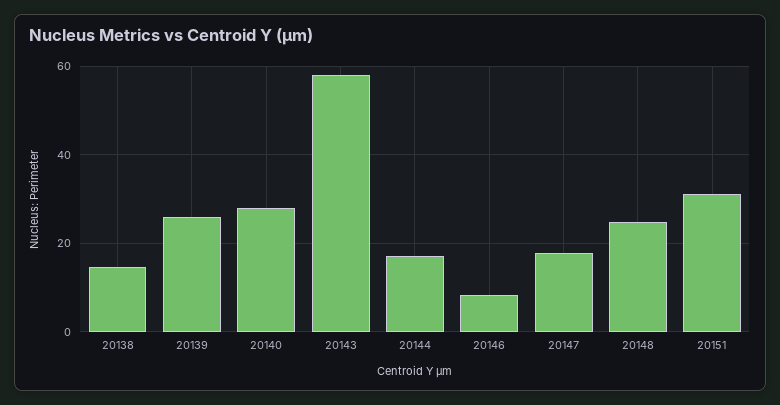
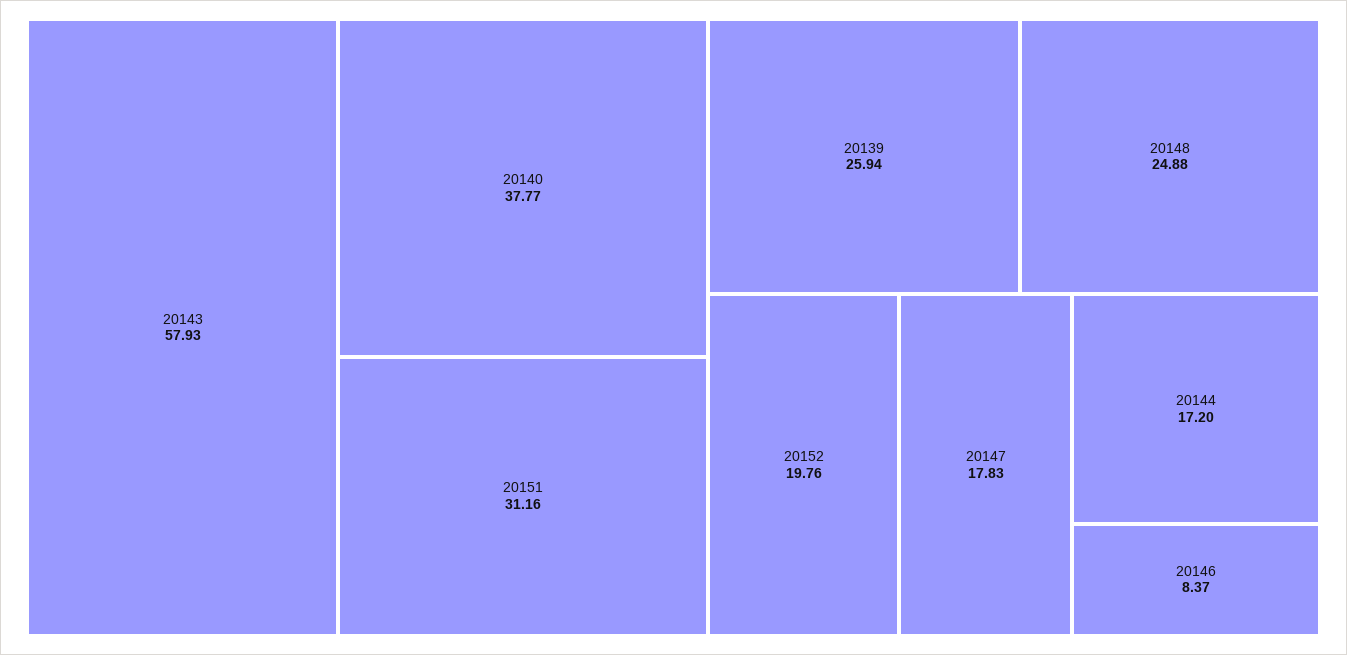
20138: 14 -> none
20140: 28 -> 37.77
20152: none -> 19.76

